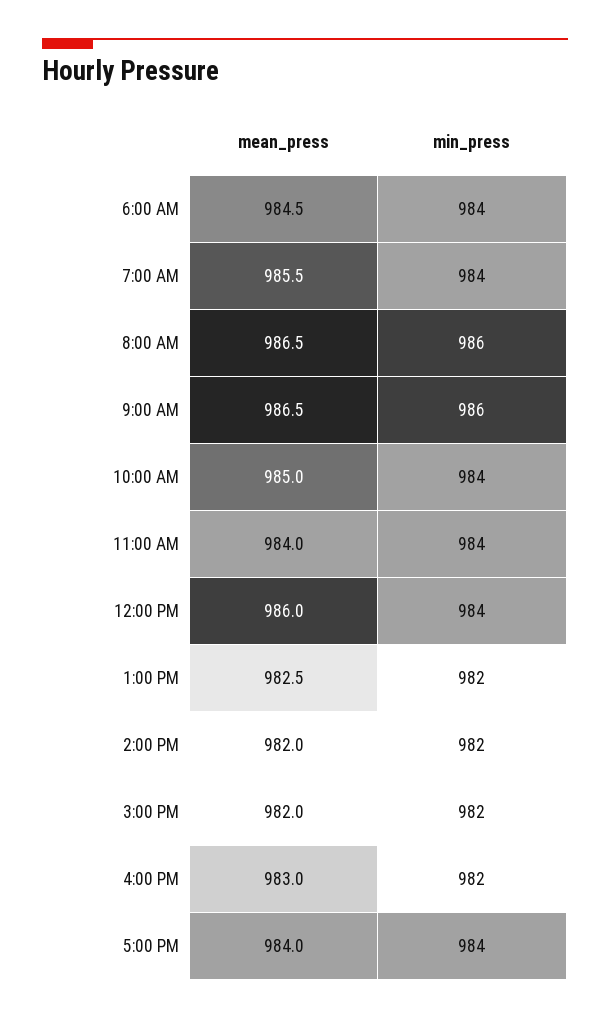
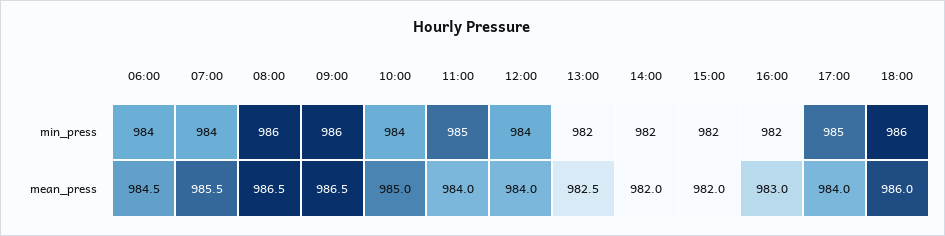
min_press, 11:00 AM: 984 -> 985
mean_press, 12:00 PM: 986 -> 984
min_press, 5:00 PM: 984 -> 985
min_press, 18:00: none -> 986
mean_press, 18:00: none -> 986

